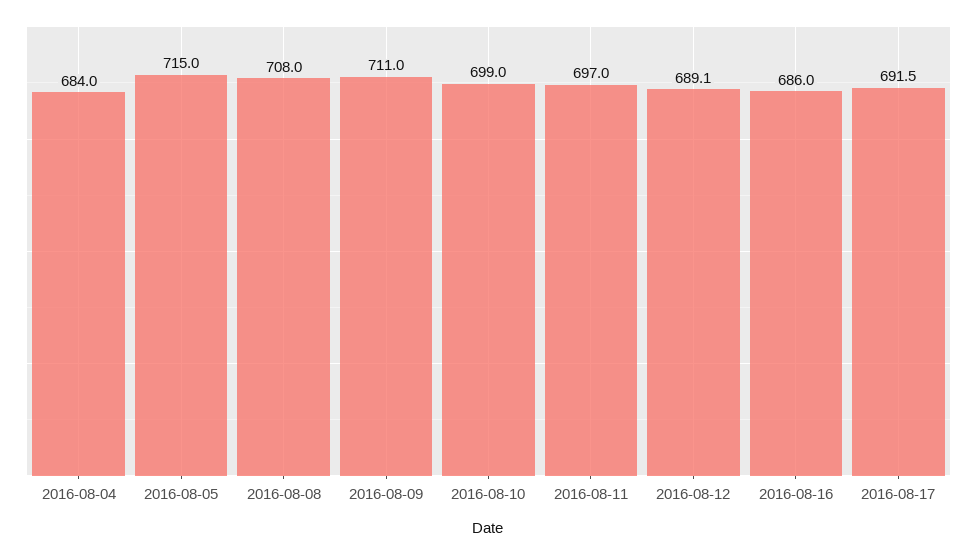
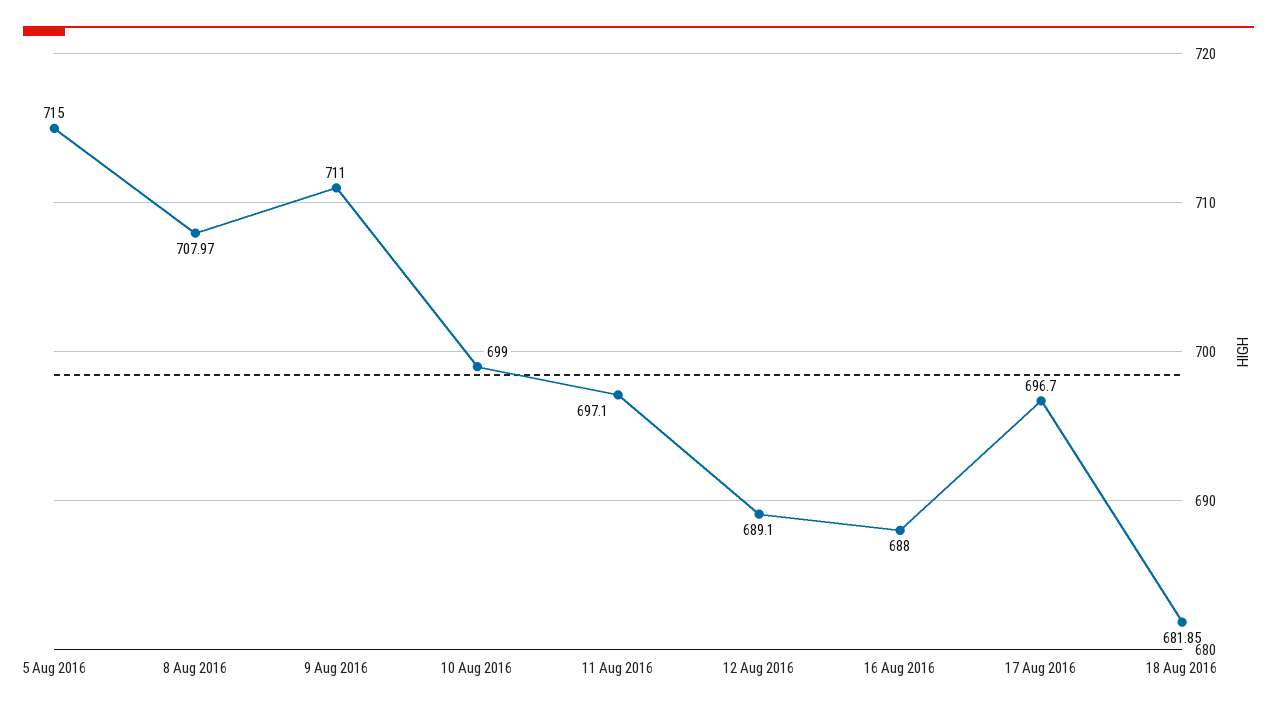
2016-08-04: 684 -> none
2016-08-08: 708 -> 707.97
2016-08-11: 697 -> 697.1
2016-08-16: 686 -> 688
2016-08-17: 691.5 -> 696.7
18 Aug 2016: none -> 681.85

